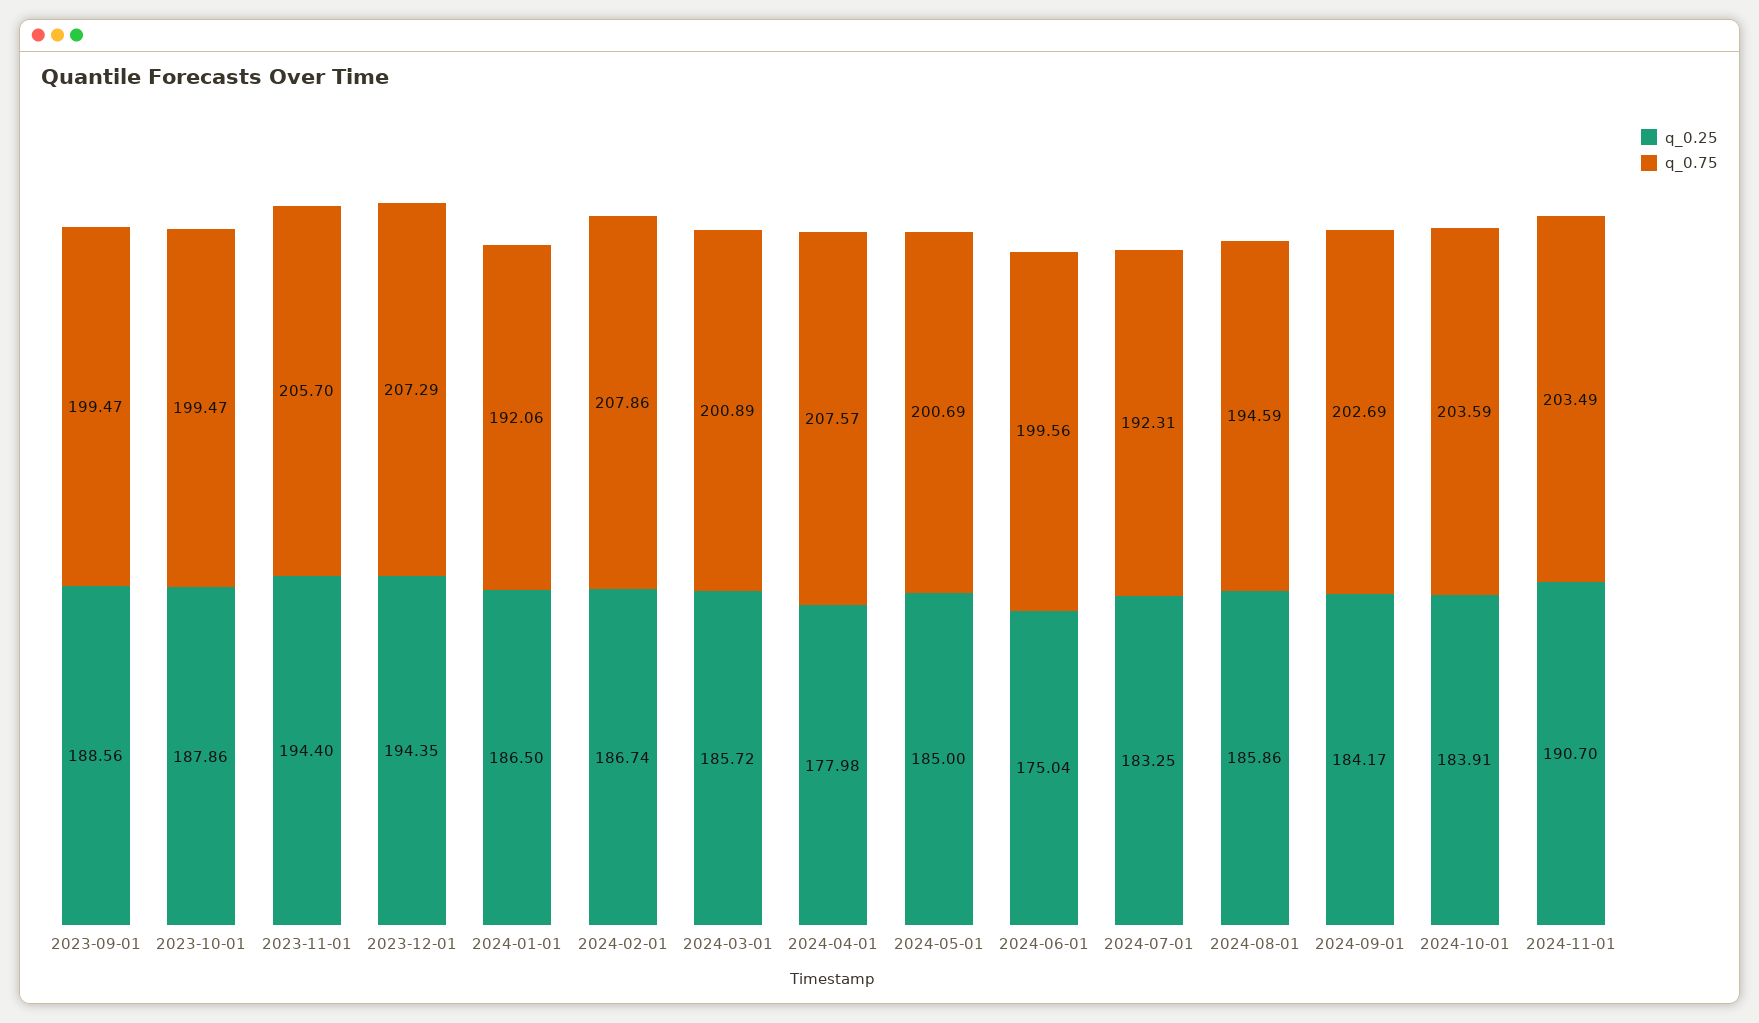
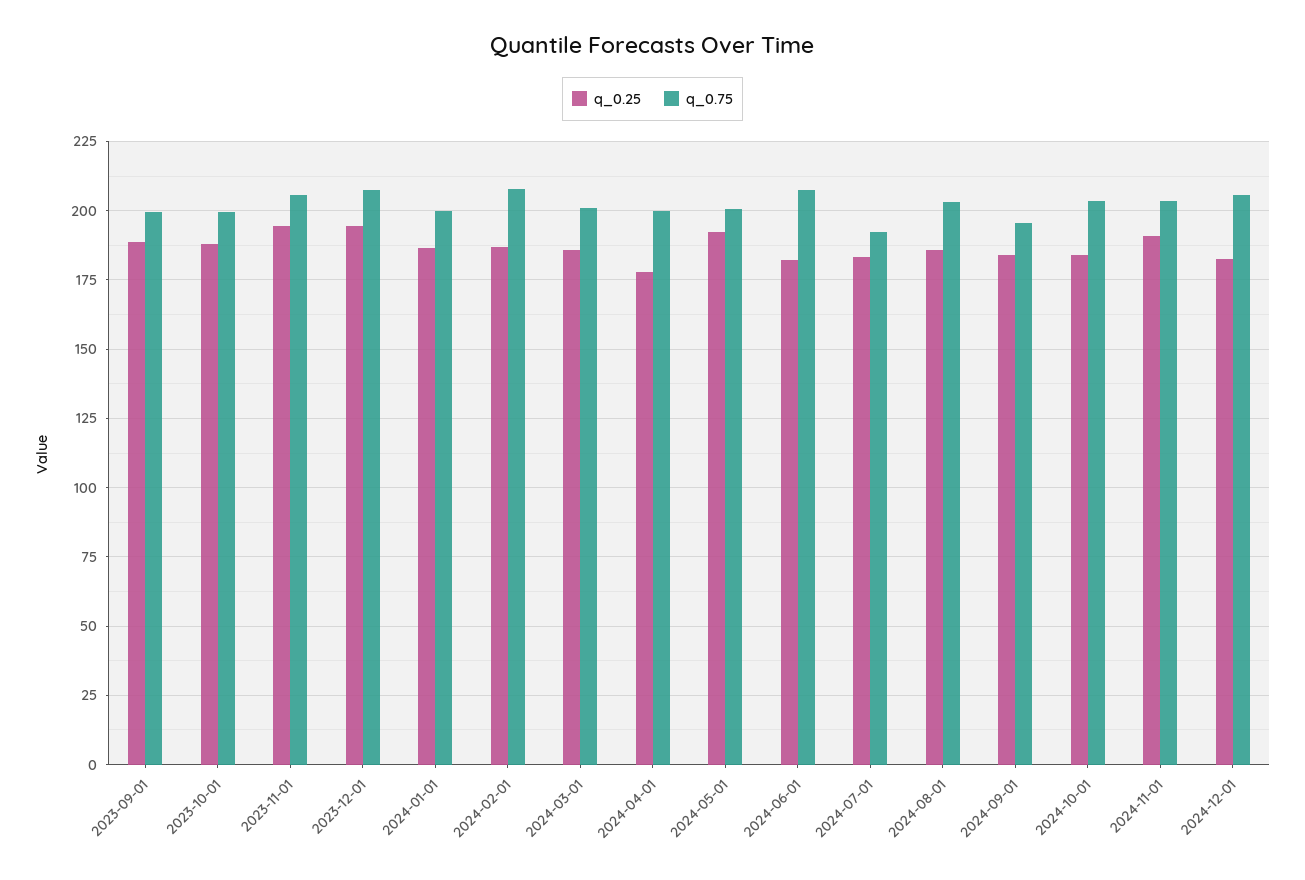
q_0.75, 2024-01-01: 192.06 -> 200
q_0.75, 2024-04-01: 207.57 -> 200
q_0.25, 2024-05-01: 185 -> 192.5
q_0.25, 2024-06-01: 175.04 -> 182.5
q_0.75, 2024-06-01: 199.56 -> 207.5
q_0.75, 2024-08-01: 194.59 -> 202.5
q_0.75, 2024-09-01: 202.69 -> 195
q_0.25, 2024-12-01: none -> 182.5
q_0.75, 2024-12-01: none -> 205

